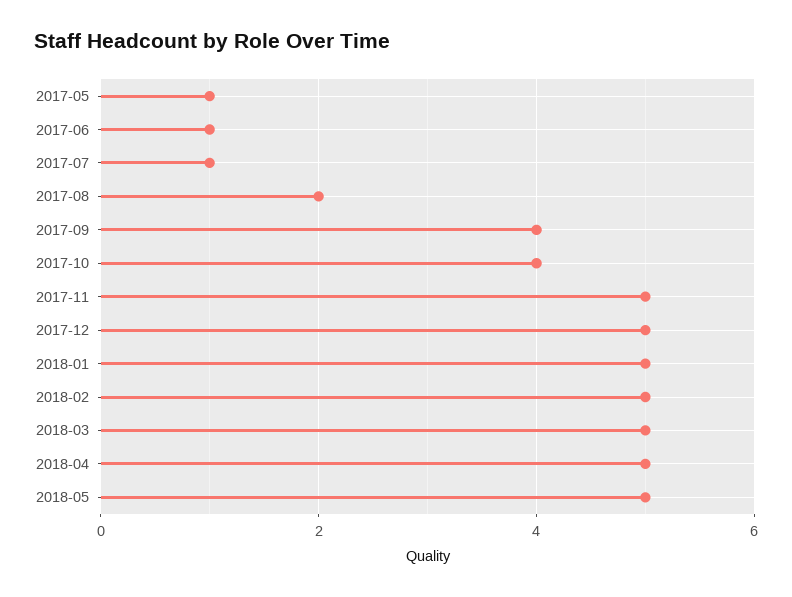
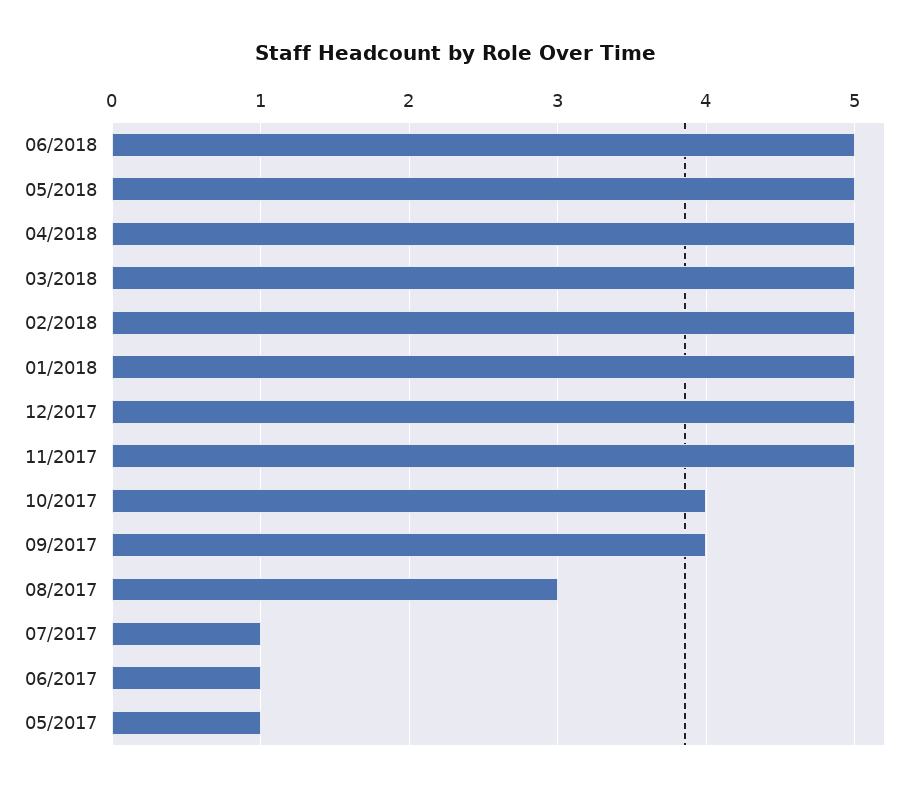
2017-08: 2 -> 3
06/2018: none -> 5

